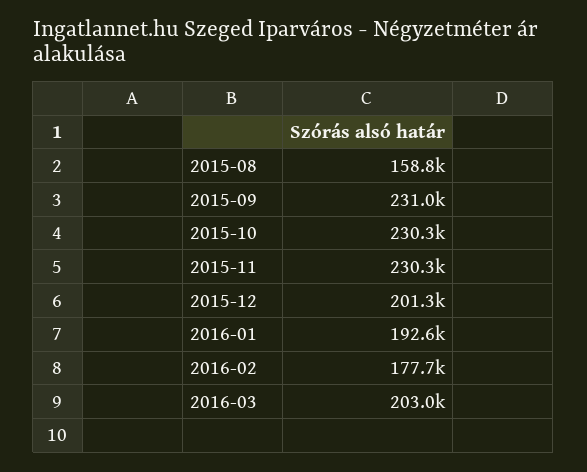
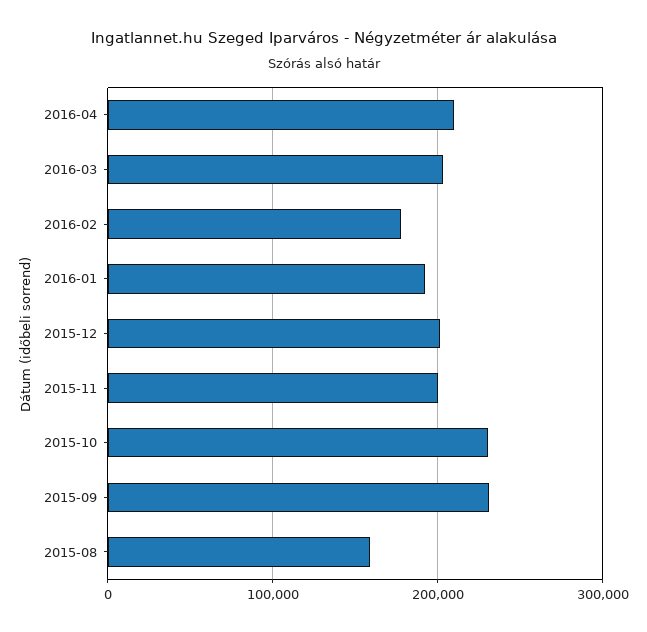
2015-11: 230300 -> 200000
2016-04: none -> 210000

